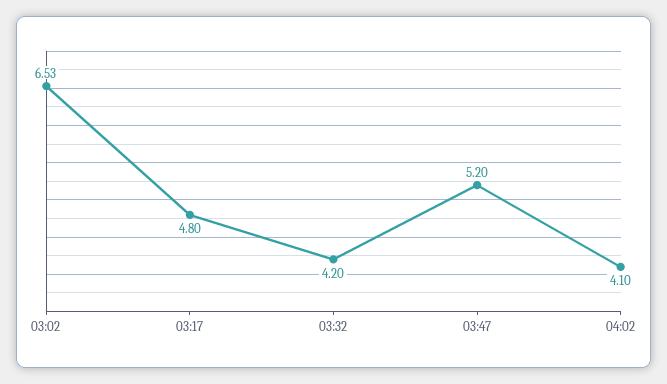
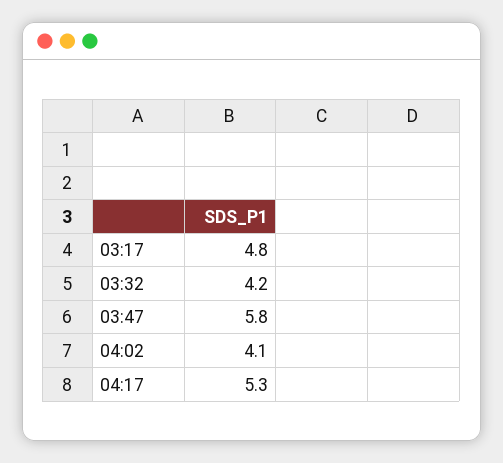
03:02: 6.53 -> none
03:47: 5.2 -> 5.8
04:17: none -> 5.3

